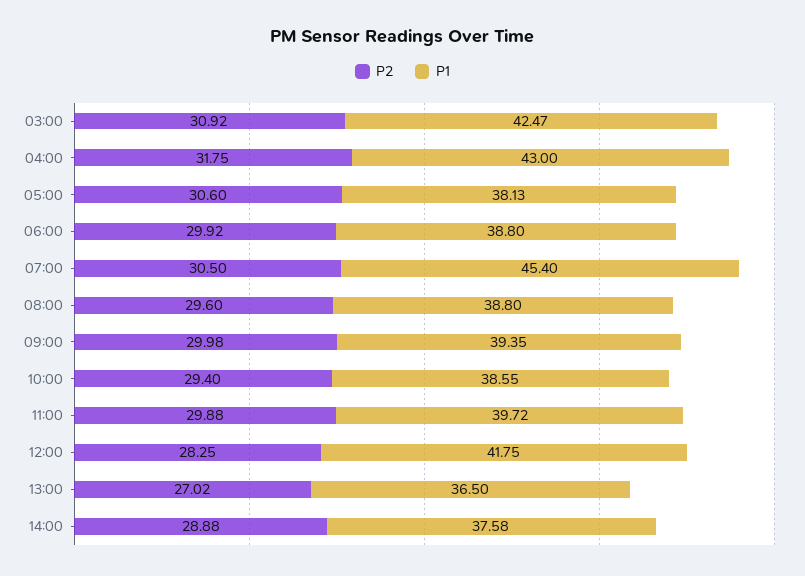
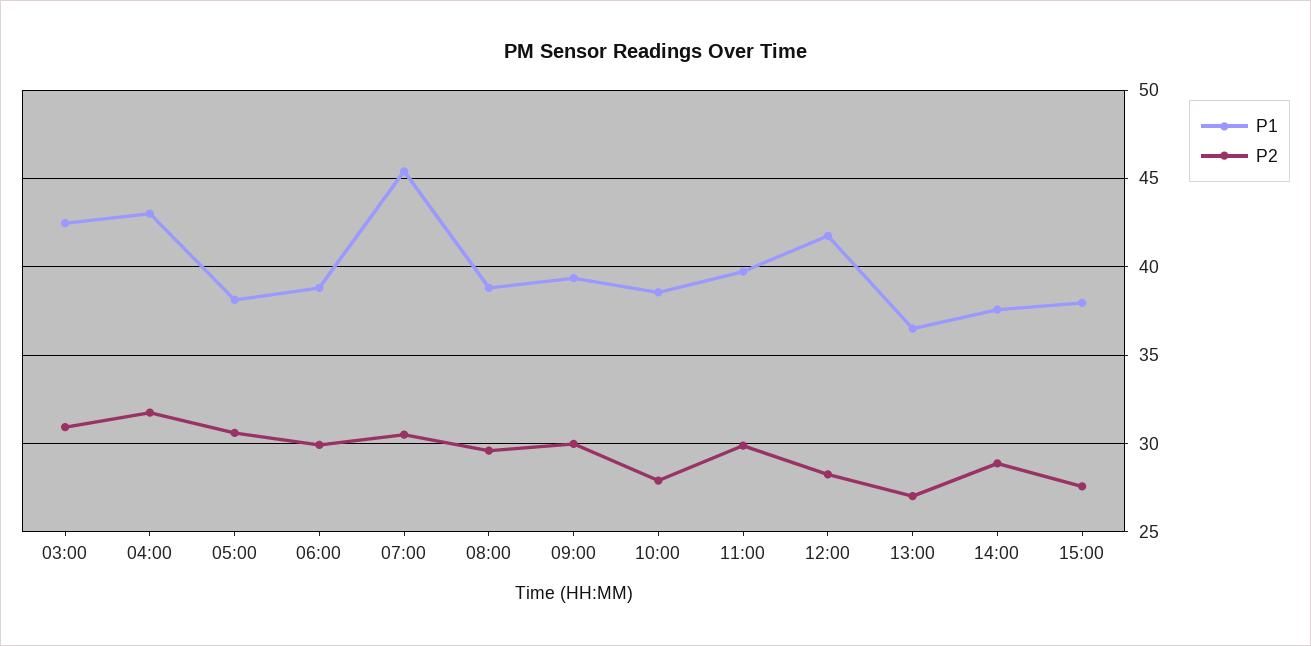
P2, 10:00: 29.4 -> 28
P1, 15:00: none -> 38
P2, 15:00: none -> 27.5

